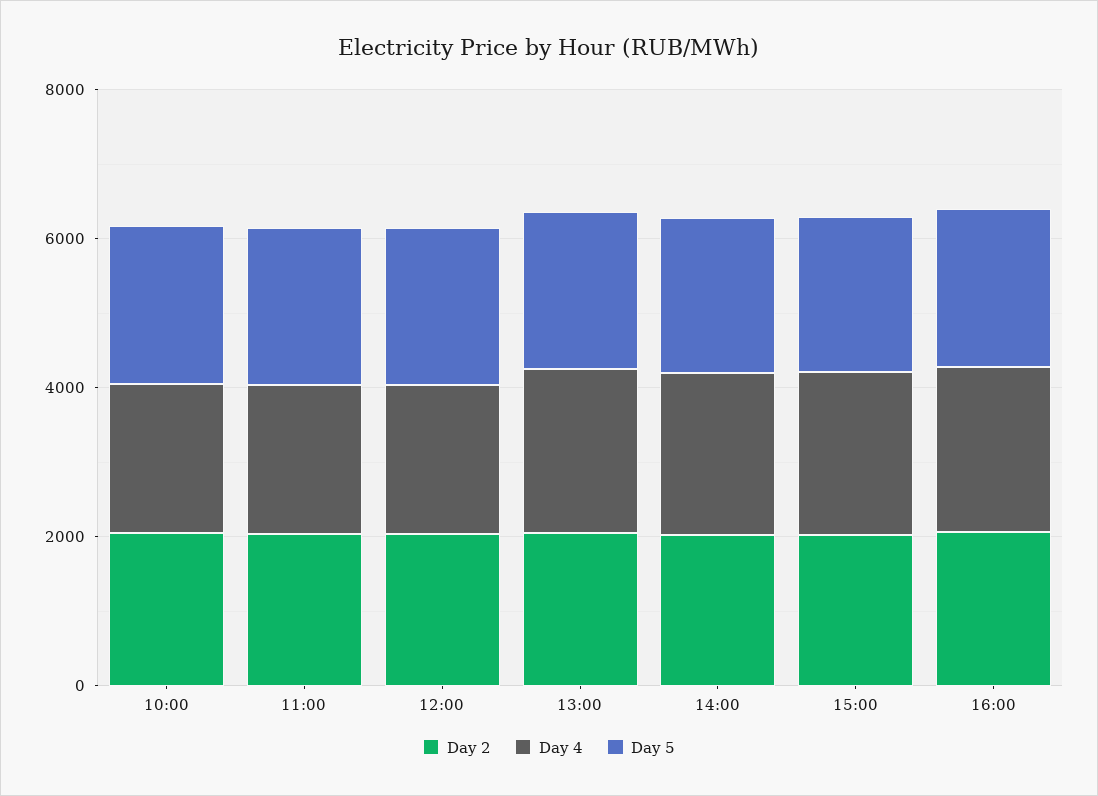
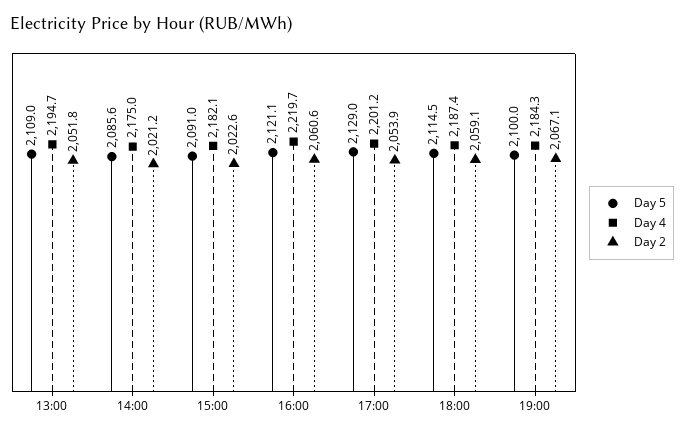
Day 2, 10:00: 2000 -> none
Day 4, 10:00: 2000 -> none
Day 5, 10:00: 2000 -> none
Day 2, 11:00: 2000 -> none
Day 4, 11:00: 2000 -> none
Day 5, 11:00: 2000 -> none
Day 2, 12:00: 2000 -> none
Day 4, 12:00: 2000 -> none
Day 5, 12:00: 2000 -> none
Day 5, 17:00: none -> 2129
Day 4, 17:00: none -> 2201.2
Day 2, 17:00: none -> 2053.9
Day 5, 18:00: none -> 2114.5
Day 4, 18:00: none -> 2187.4
Day 2, 18:00: none -> 2059.1
Day 5, 19:00: none -> 2100
Day 4, 19:00: none -> 2184.3
Day 2, 19:00: none -> 2067.1

